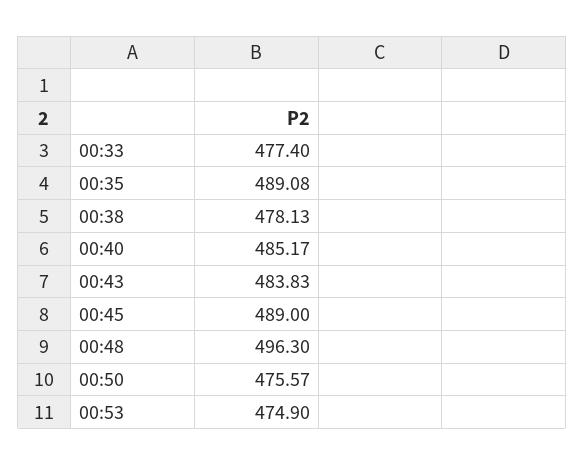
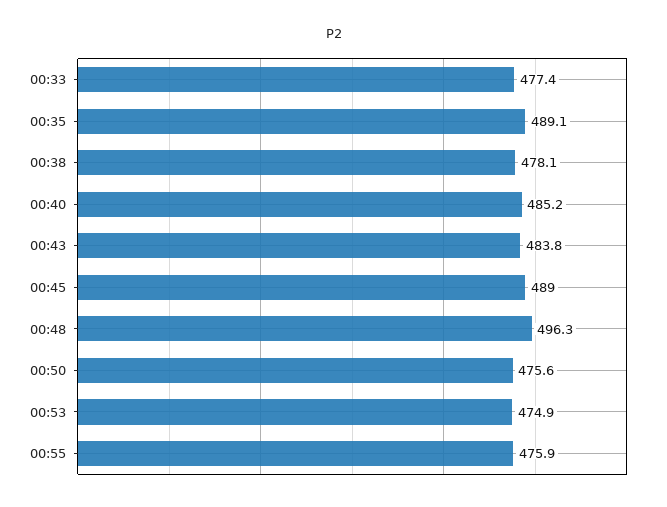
00:55: none -> 475.9

